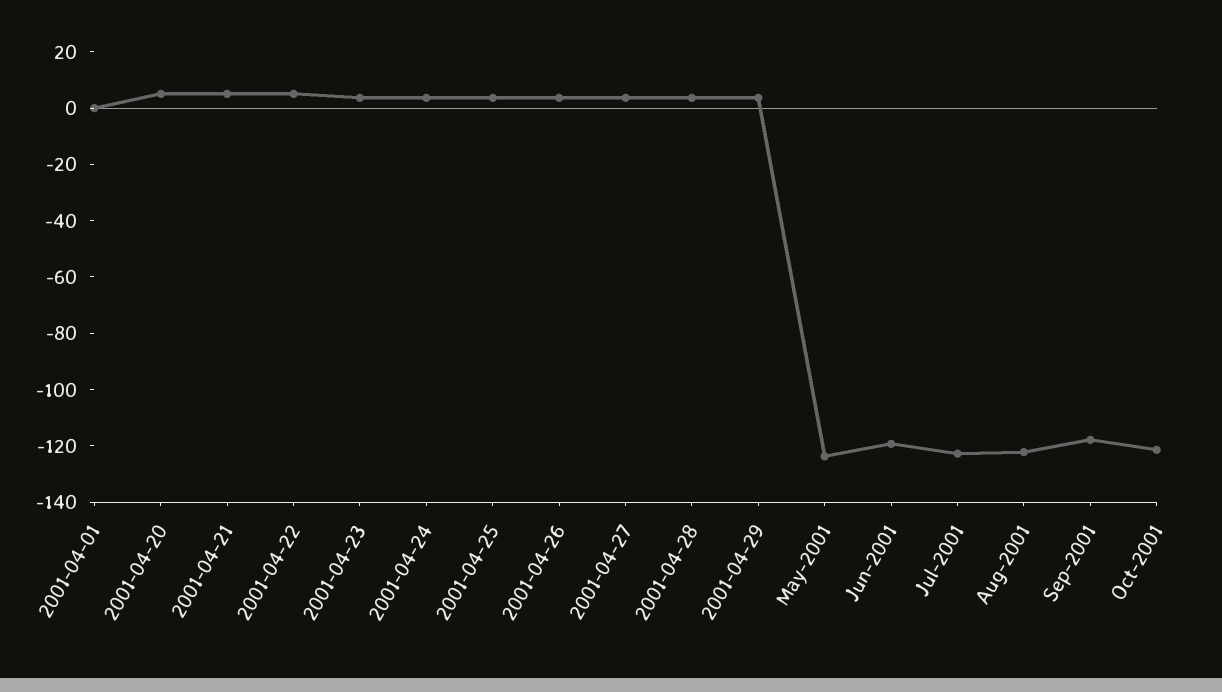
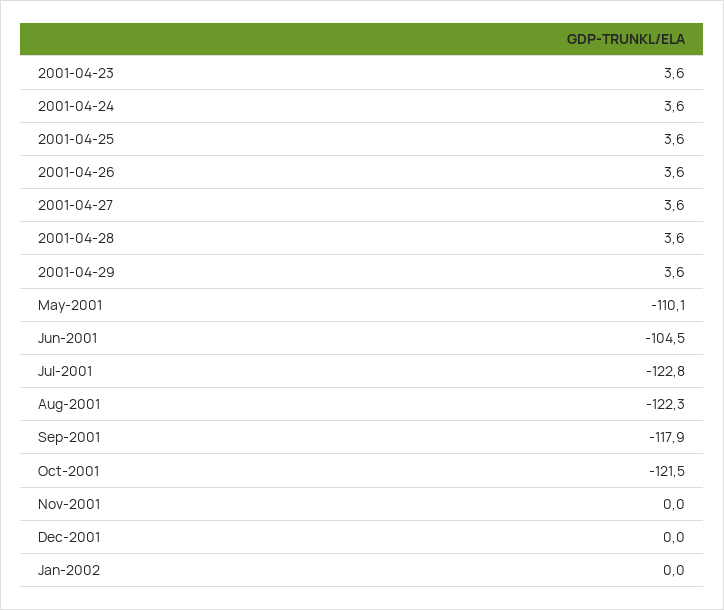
2001-04-01: 0 -> none
2001-04-20: 5 -> none
2001-04-21: 5 -> none
2001-04-22: 5 -> none
May-2001: -125 -> -110.1
Jun-2001: -120 -> -104.5
Nov-2001: none -> 0
Dec-2001: none -> 0
Jan-2002: none -> 0

